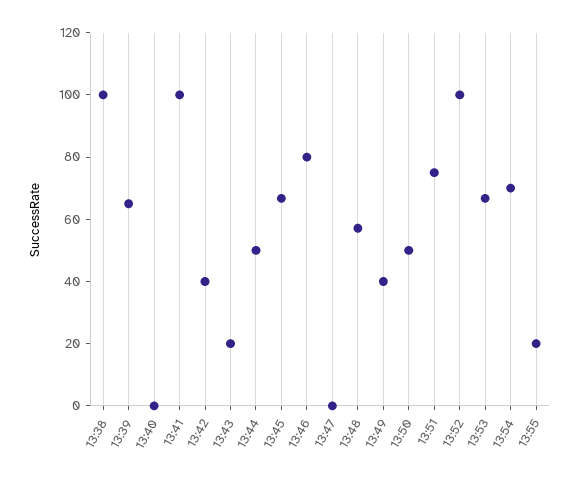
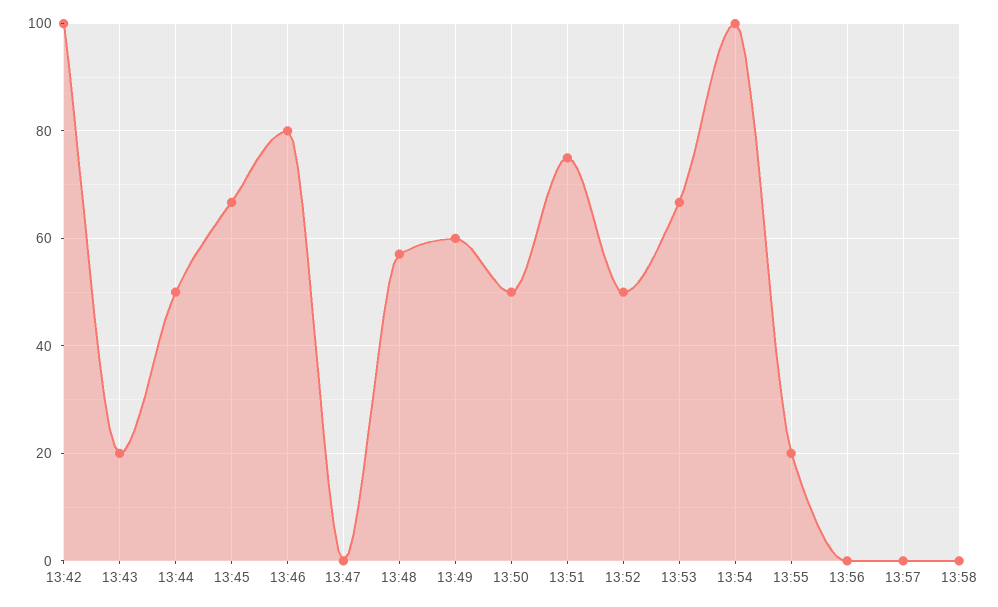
13:38: 100 -> none
13:39: 65 -> none
13:40: 0 -> none
13:41: 100 -> none
13:42: 40 -> 100
13:49: 40 -> 60
13:52: 100 -> 50
13:54: 70 -> 100
13:56: none -> 0
13:57: none -> 0
13:58: none -> 0

